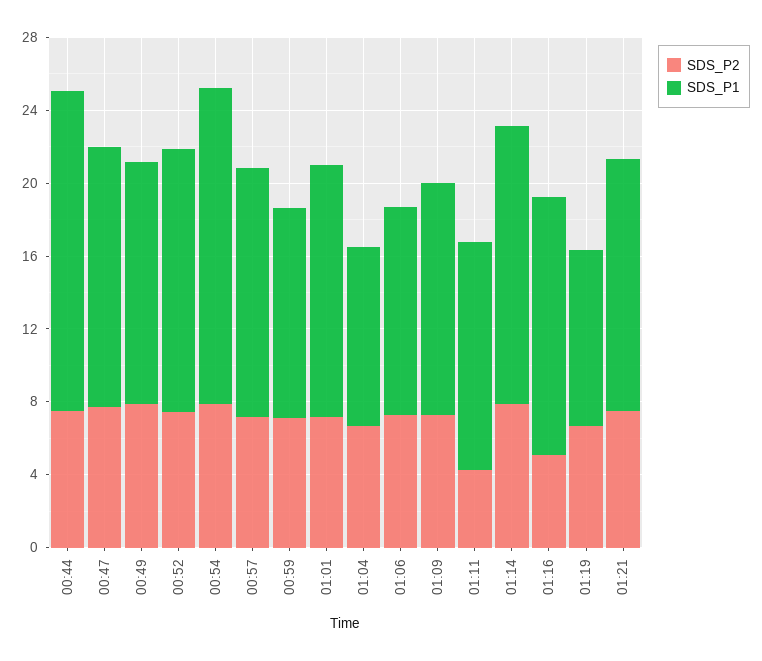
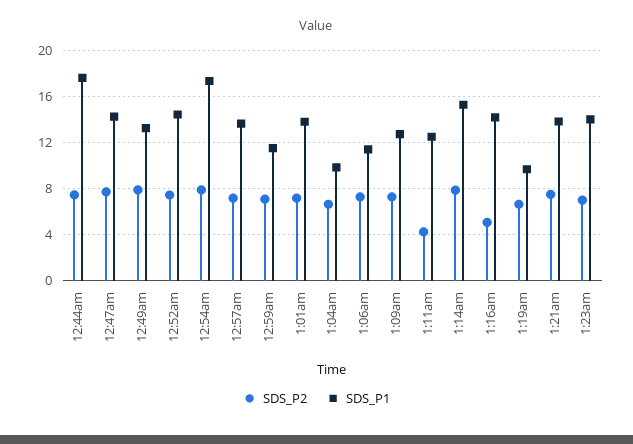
SDS_P2, 1:23am: none -> 7
SDS_P1, 1:23am: none -> 14

